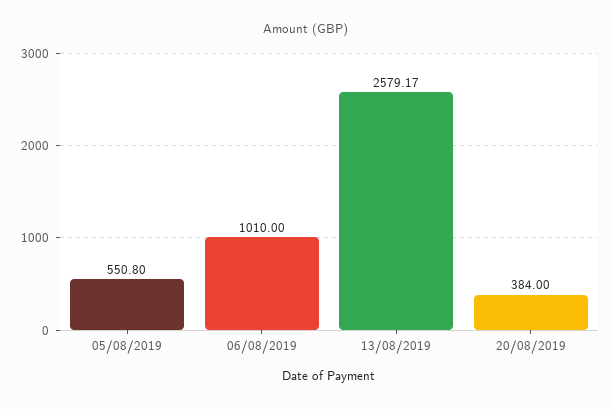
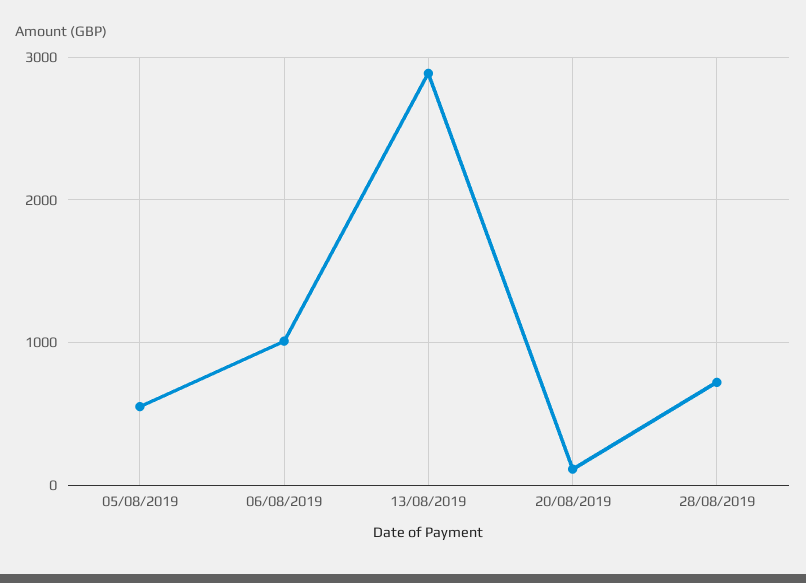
13/08/2019: 2579.17 -> 2900
20/08/2019: 384 -> 100
28/08/2019: none -> 700

